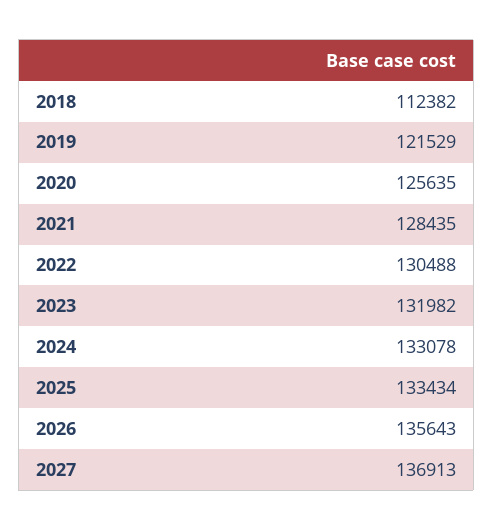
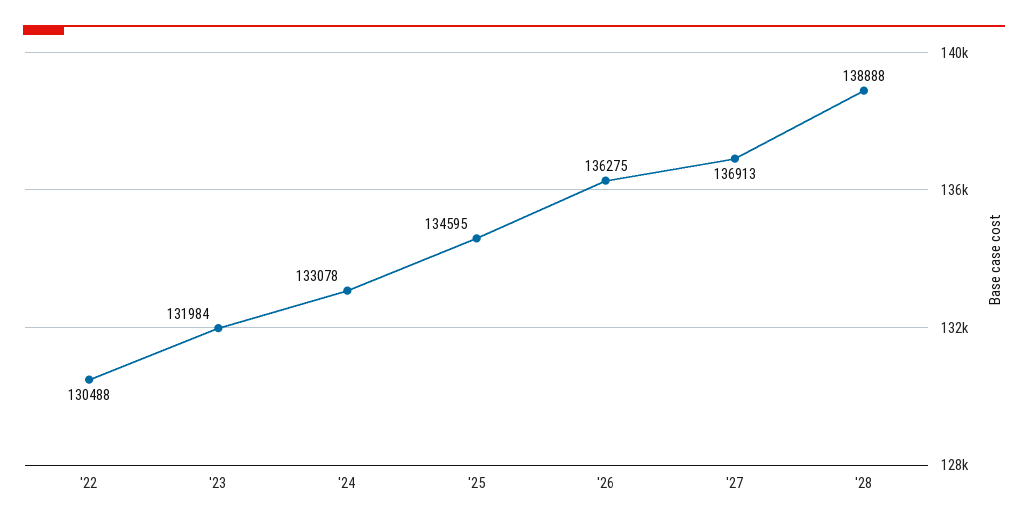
2018: 112382 -> none
2019: 121529 -> none
2020: 125635 -> none
2021: 128435 -> none
2023: 131982 -> 131984
2025: 133434 -> 134595
2026: 135643 -> 136275
'28: none -> 138888

